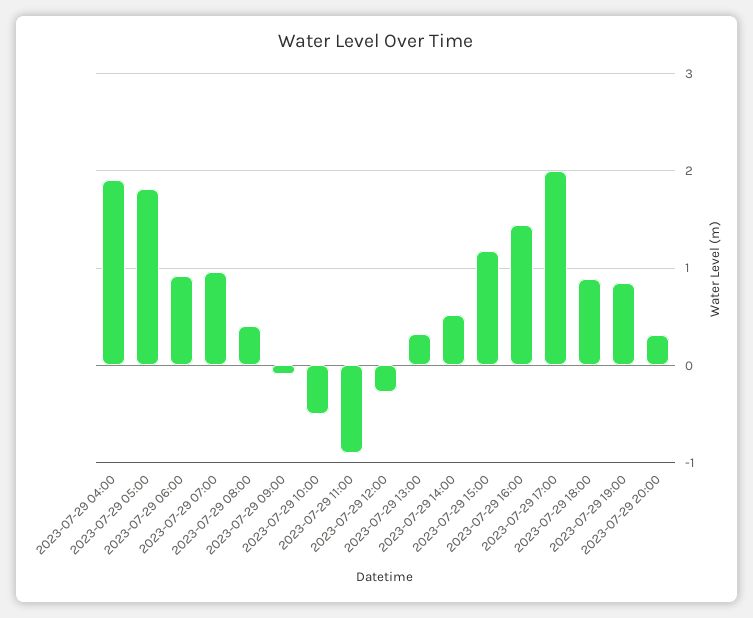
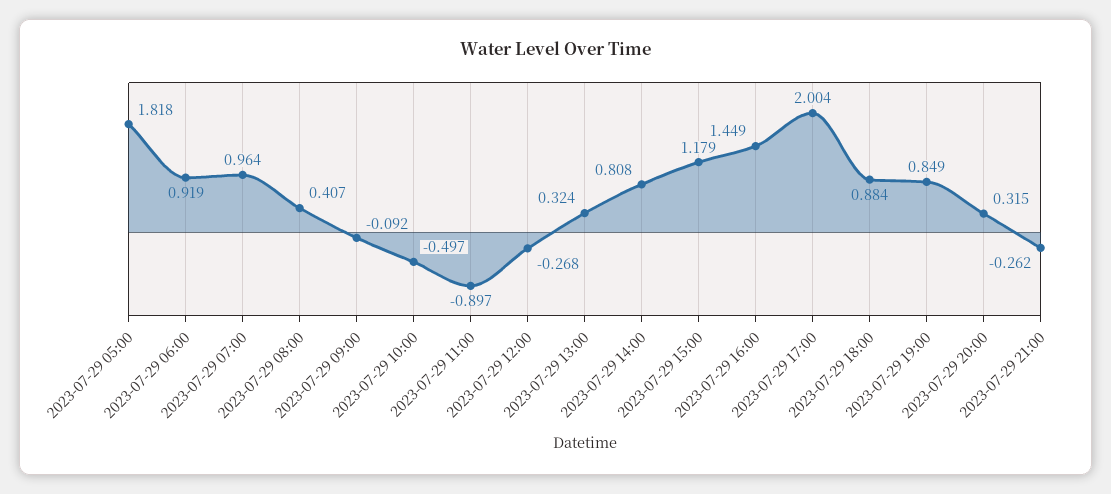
2023-07-29 04:00: 1.9 -> none
2023-07-29 14:00: 0.5 -> 0.808
2023-07-29 21:00: none -> -0.262

